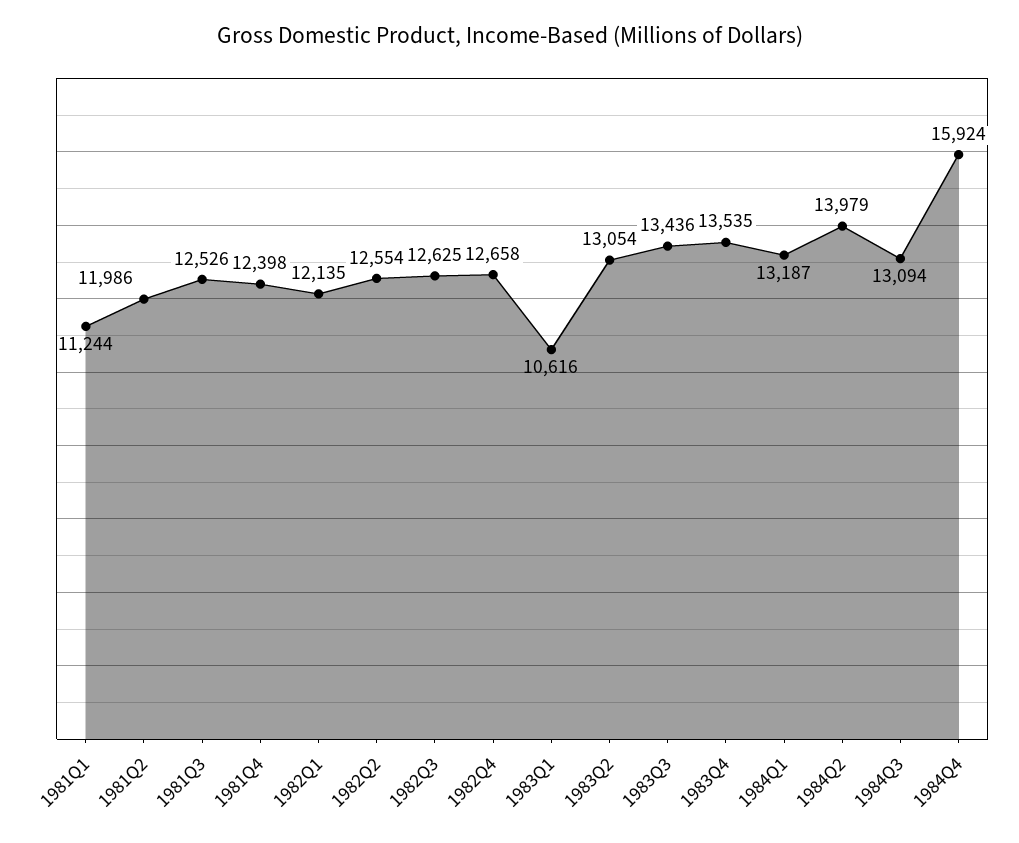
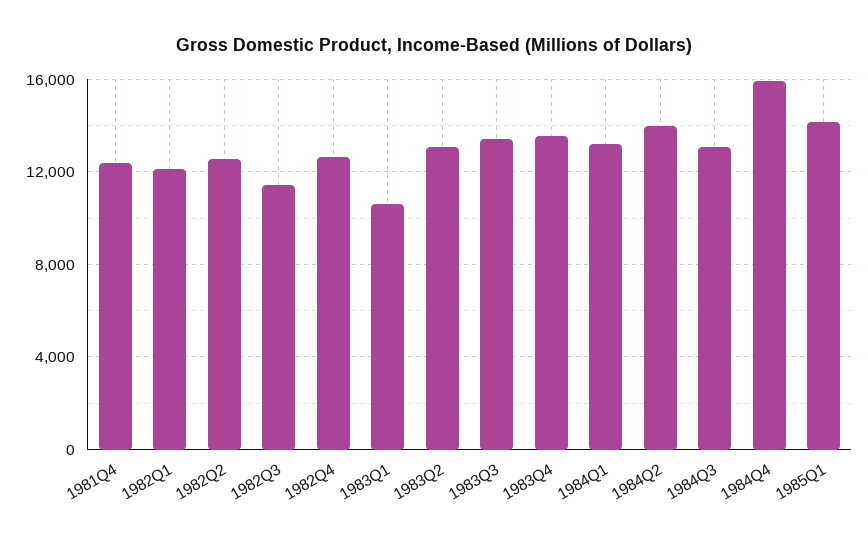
1981Q1: 11244 -> none
1981Q2: 11986 -> none
1981Q3: 12526 -> none
1982Q3: 12625 -> 11500
1985Q1: none -> 14000

